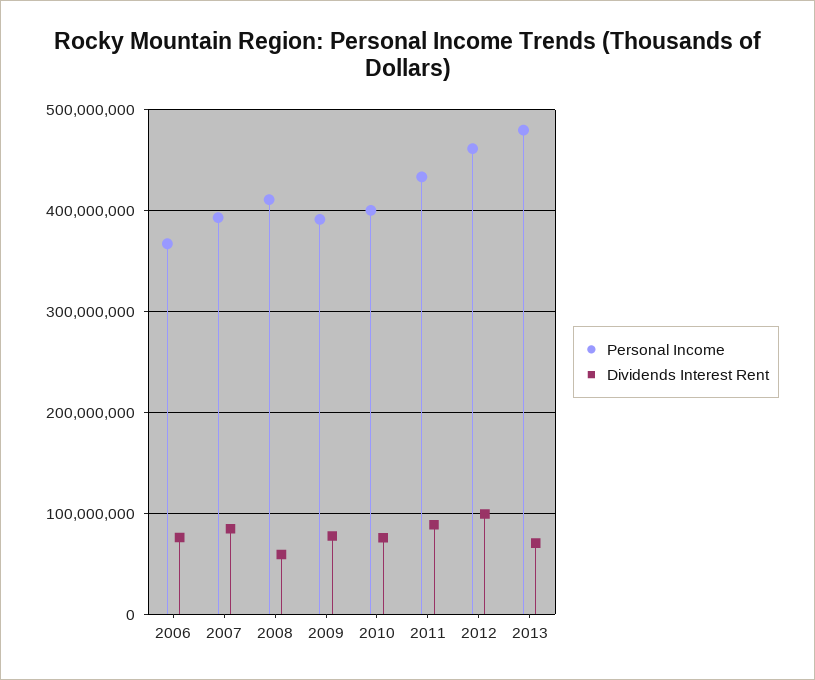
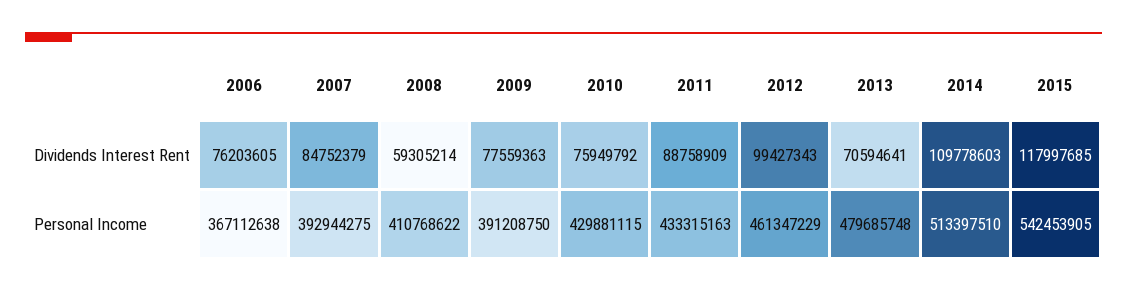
Personal Income, 2010: 400000000 -> 429881115
Dividends Interest Rent, 2014: none -> 109778603
Dividends Interest Rent, 2015: none -> 117997685
Personal Income, 2014: none -> 513397510
Personal Income, 2015: none -> 542453905

